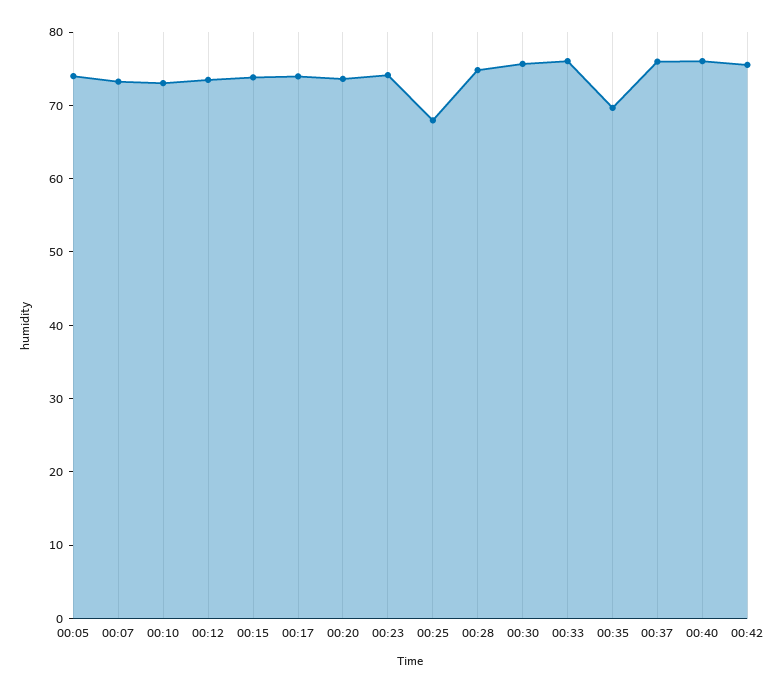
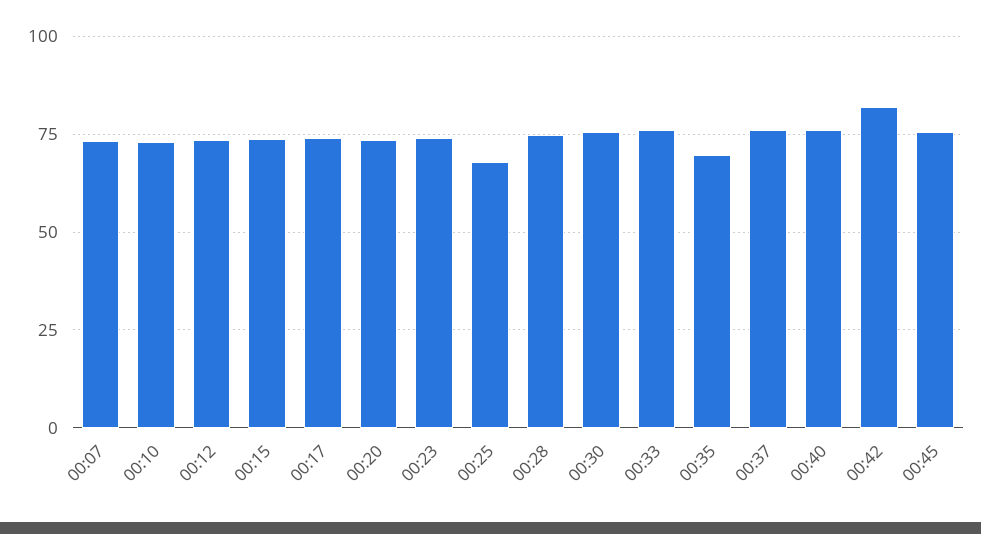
00:05: 74 -> none
00:42: 76 -> 82.5
00:45: none -> 75

